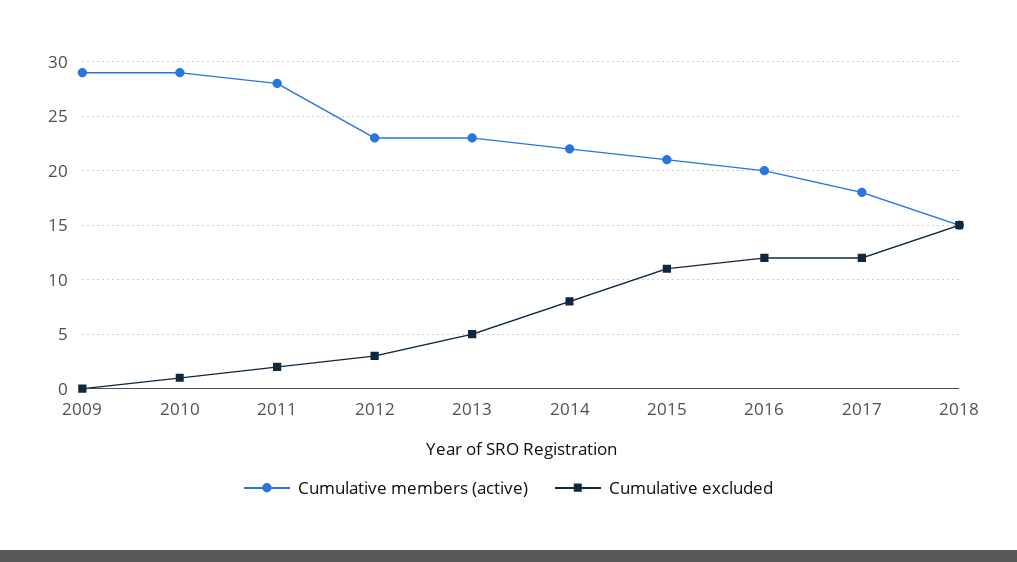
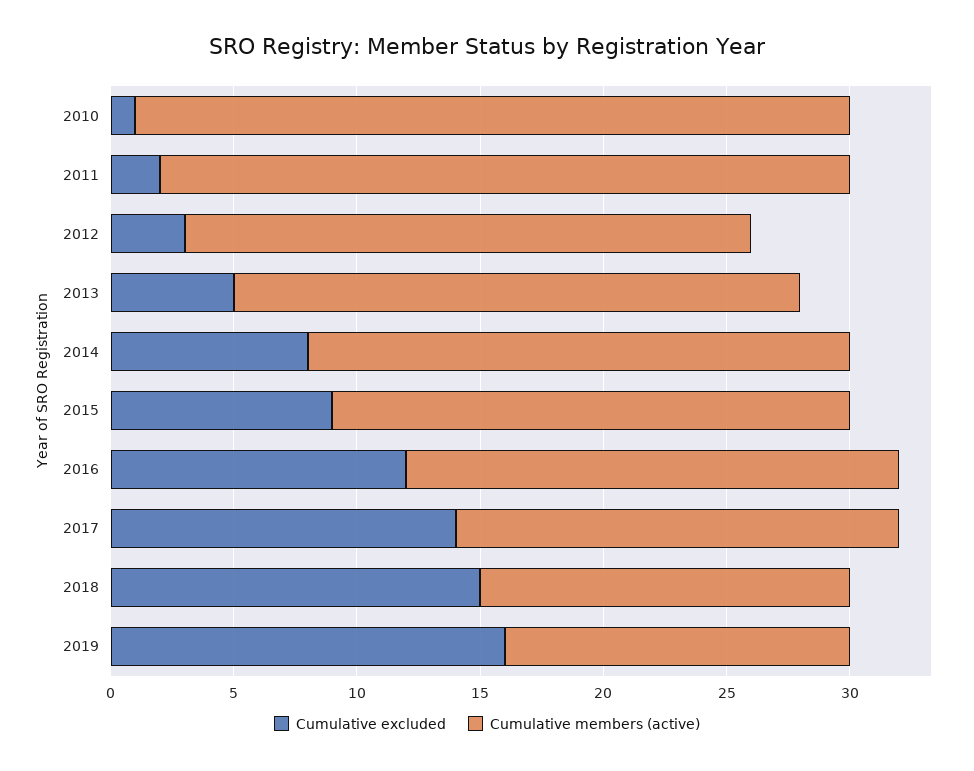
Cumulative members (active), 2009: 29 -> none
Cumulative excluded, 2009: 0 -> none
Cumulative excluded, 2015: 11 -> 9
Cumulative excluded, 2017: 12 -> 14
Cumulative excluded, 2019: none -> 16
Cumulative members (active), 2019: none -> 14

